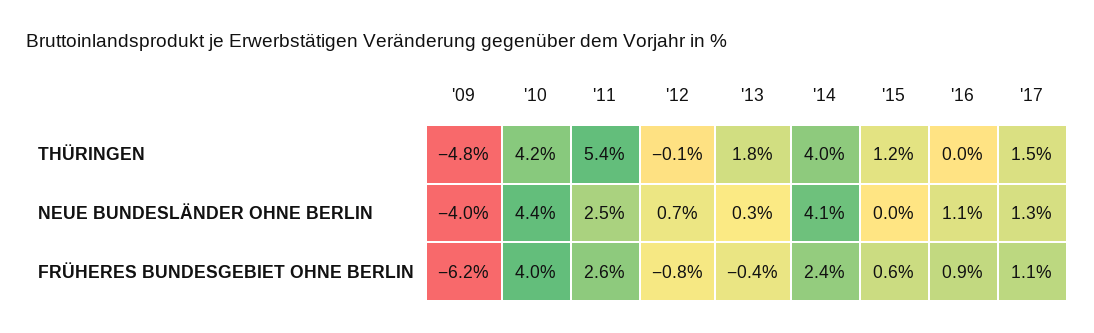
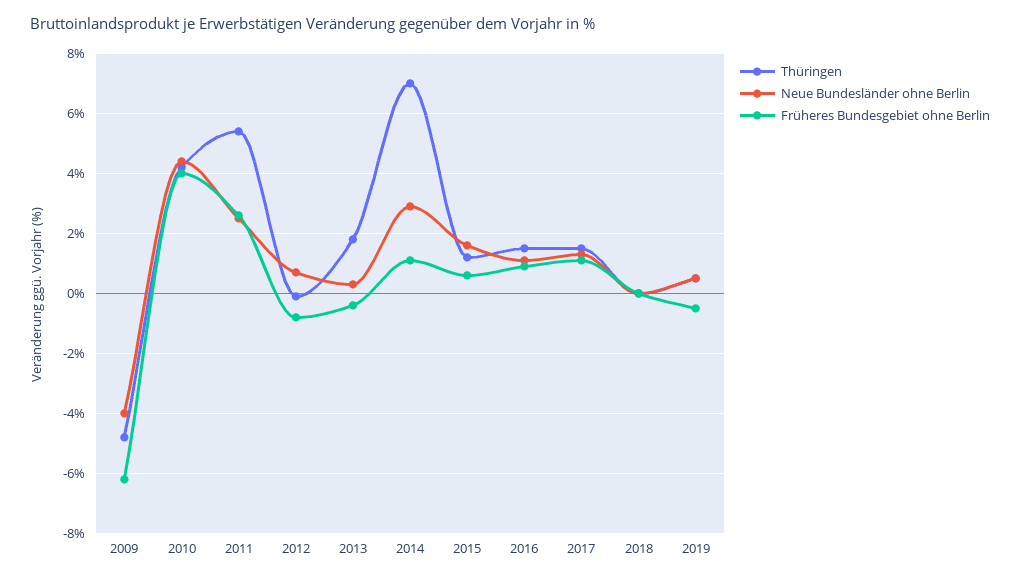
THÜRINGEN, '14: 4 -> 7
THÜRINGEN, '16: 0 -> 1.5
NEUE BUNDESLÄNDER OHNE BERLIN, '14: 4.1 -> 3
NEUE BUNDESLÄNDER OHNE BERLIN, '15: 0 -> 1.5
FRÜHERES BUNDESGEBIET OHNE BERLIN, '14: 2.4 -> 1
THÜRINGEN, 2018: none -> 0
NEUE BUNDESLÄNDER OHNE BERLIN, 2018: none -> 0
FRÜHERES BUNDESGEBIET OHNE BERLIN, 2018: none -> 0
THÜRINGEN, 2019: none -> 0.5
NEUE BUNDESLÄNDER OHNE BERLIN, 2019: none -> 0.5
FRÜHERES BUNDESGEBIET OHNE BERLIN, 2019: none -> -0.5

